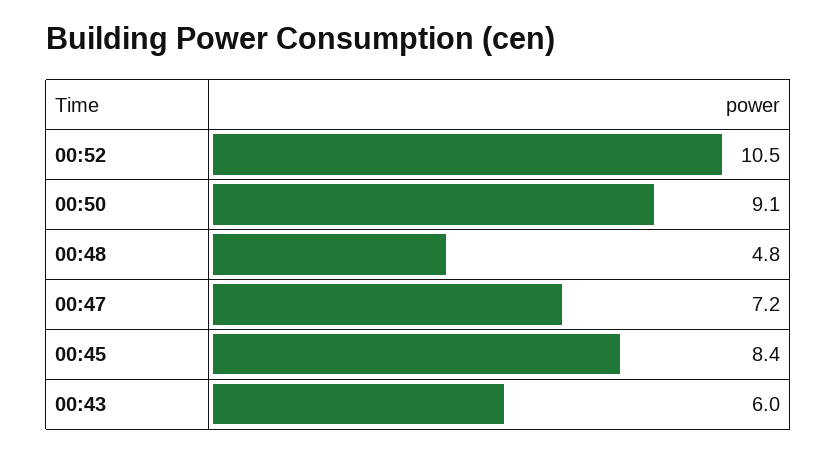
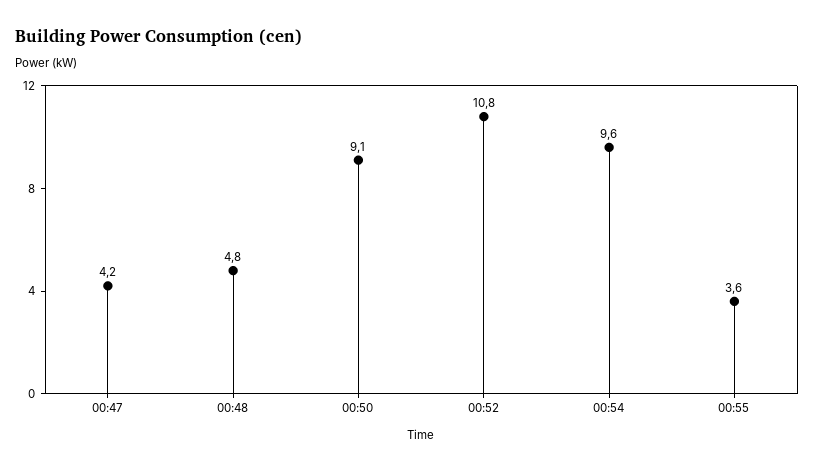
00:52: 10.5 -> 10.8
00:47: 7.2 -> 4.2
00:45: 8.4 -> none
00:43: 6 -> none
00:54: none -> 9.6
00:55: none -> 3.6

